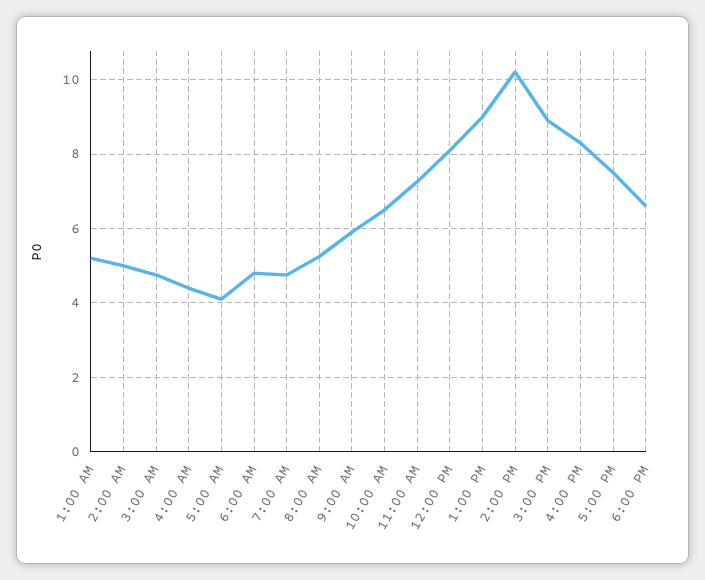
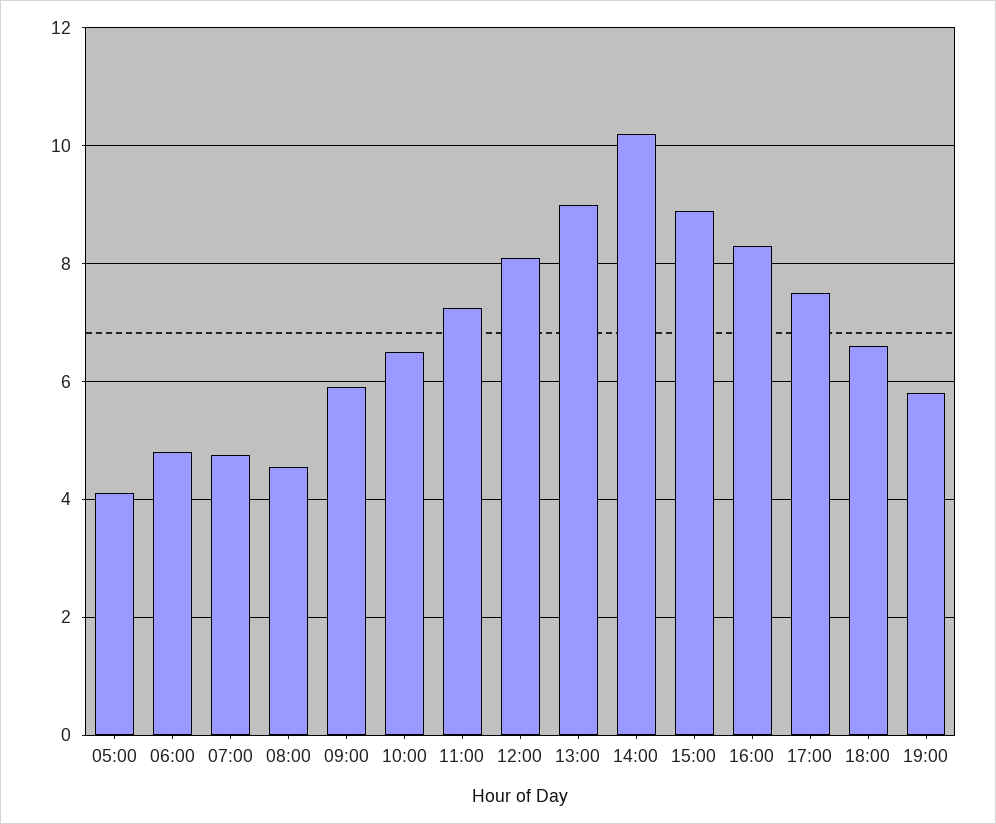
1:00 AM: 5.2 -> none
2:00 AM: 5 -> none
3:00 AM: 4.8 -> none
4:00 AM: 4.4 -> none
8:00 AM: 5.2 -> 4.6
19:00: none -> 5.8

